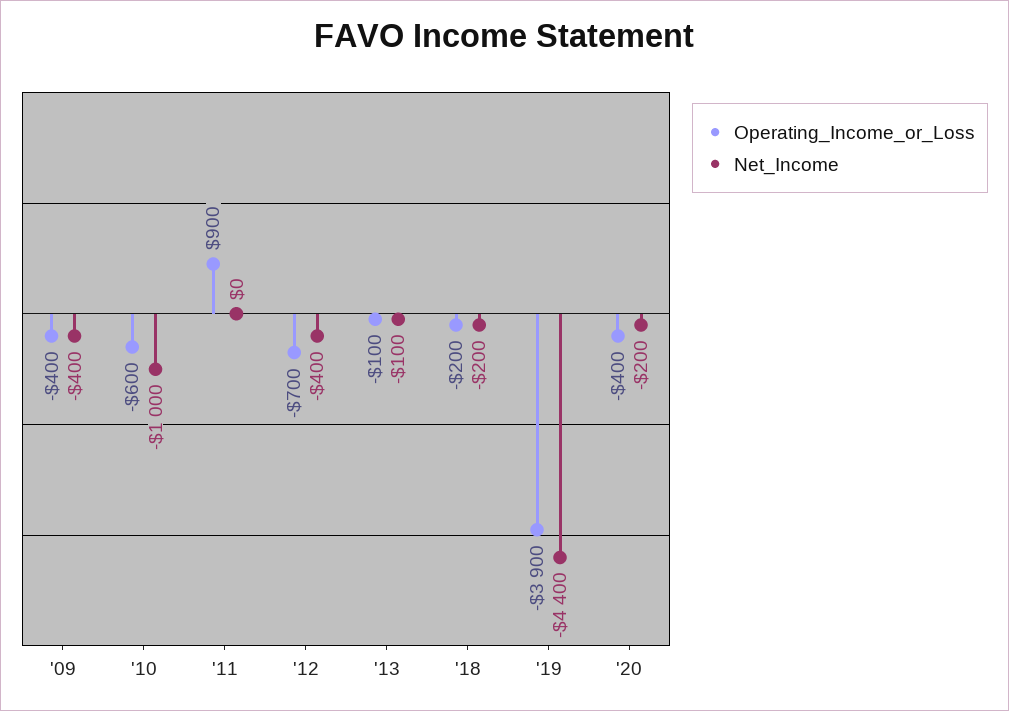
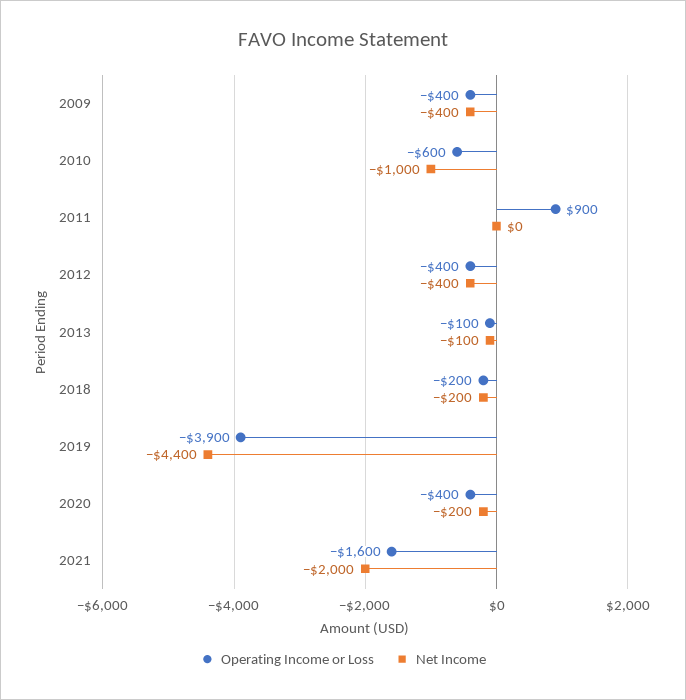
Operating_Income_or_Loss, '12: -700 -> -400
Operating_Income_or_Loss, 2021: none -> -1600
Net_Income, 2021: none -> -2000

